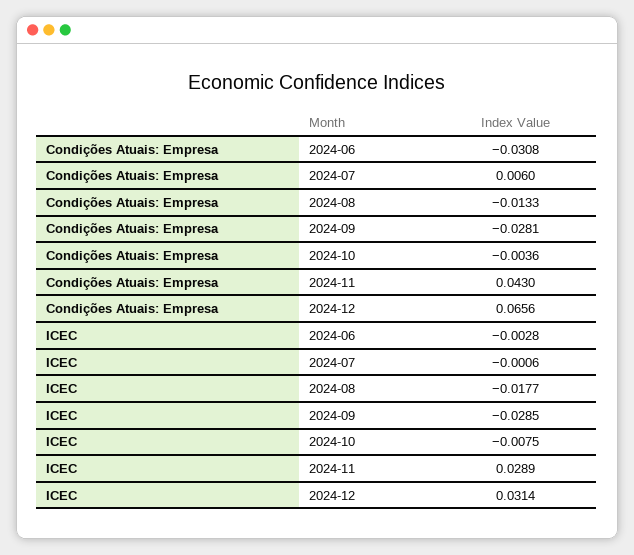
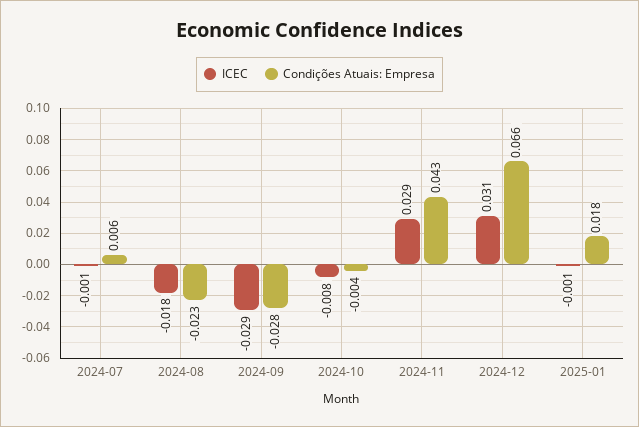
Condições Atuais: Empresa, 2024-06: -0.0308 -> none
Condições Atuais: Empresa, 2024-08: -0.0133 -> -0.023
ICEC, 2024-06: -0.0028 -> none
ICEC, 2025-01: none -> -0.001
Condições Atuais: Empresa, 2025-01: none -> 0.018

